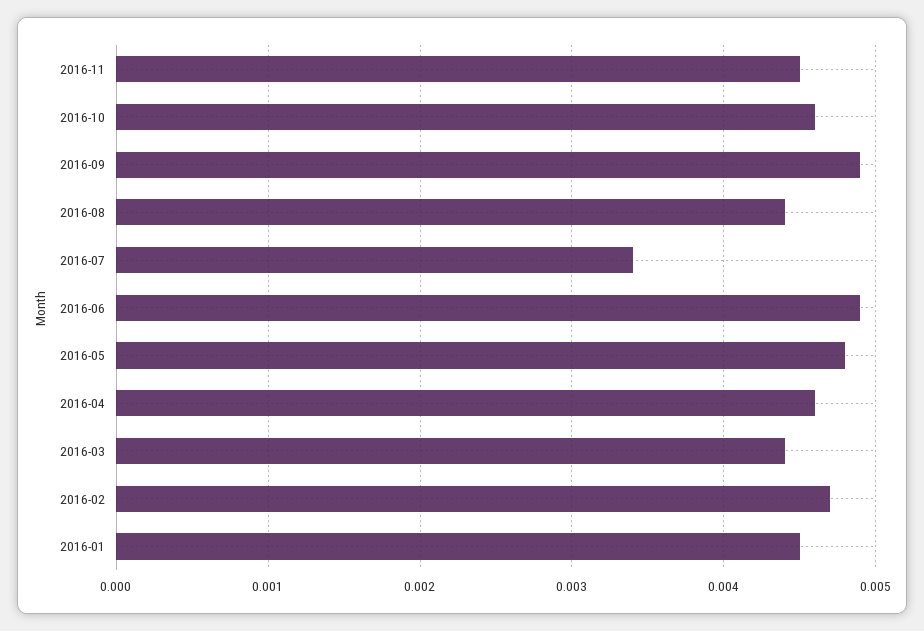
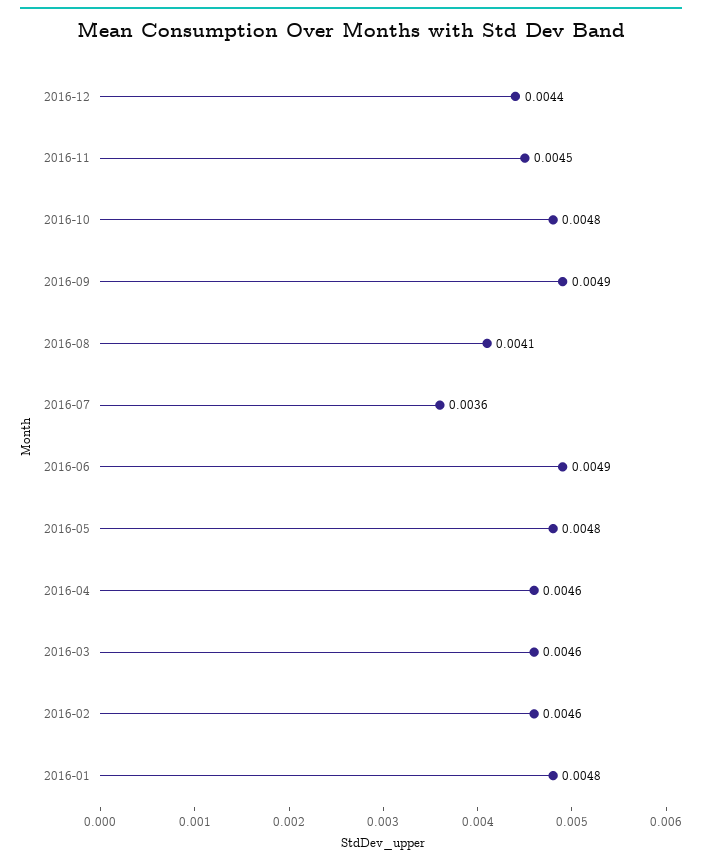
2016-10: 0.0046 -> 0.0048
2016-08: 0.0044 -> 0.0041
2016-07: 0.0034 -> 0.0036
2016-03: 0.0044 -> 0.0046
2016-02: 0.0047 -> 0.0046
2016-01: 0.0045 -> 0.0048
2016-12: none -> 0.0044

